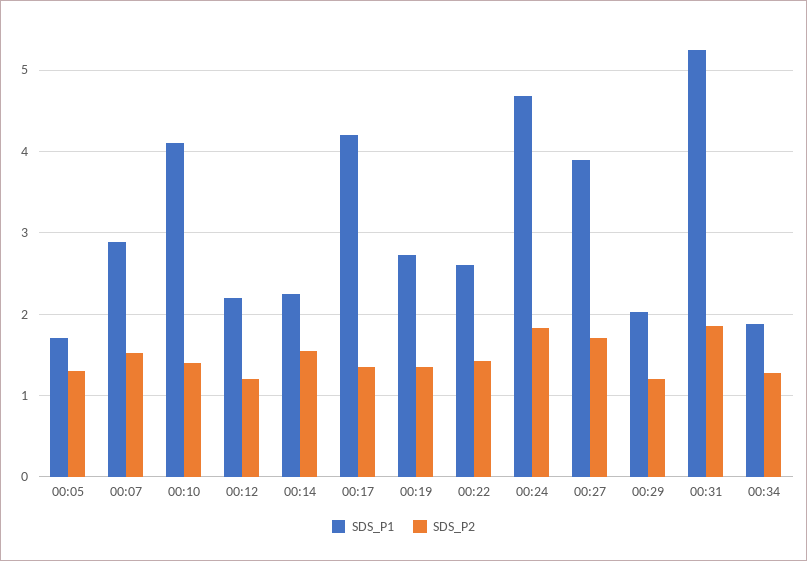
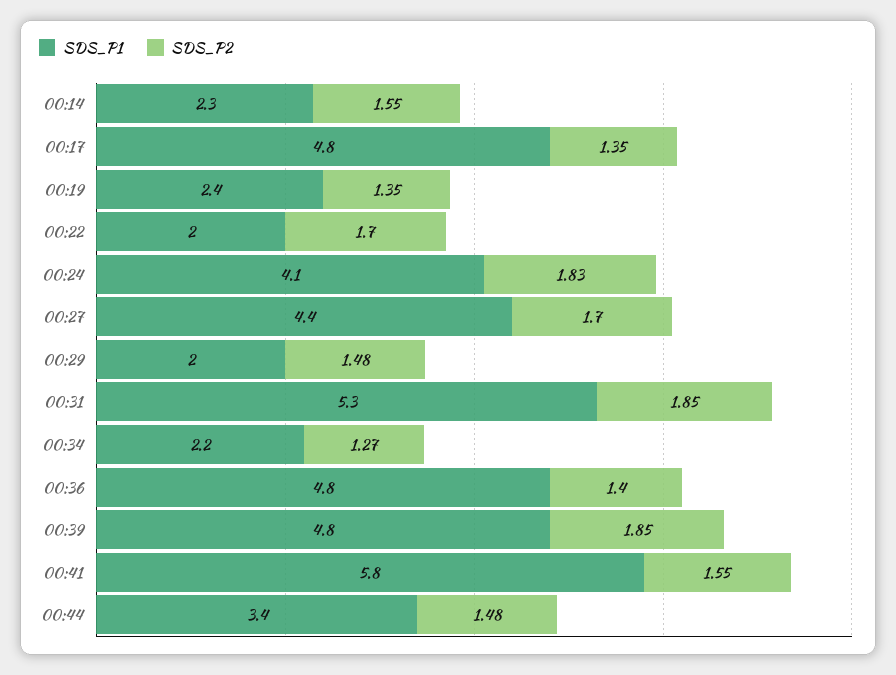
SDS_P1, 00:05: 1.7 -> none
SDS_P2, 00:05: 1.3 -> none
SDS_P1, 00:07: 2.9 -> none
SDS_P2, 00:07: 1.5 -> none
SDS_P1, 00:10: 4.1 -> none
SDS_P2, 00:10: 1.4 -> none
SDS_P1, 00:12: 2.2 -> none
SDS_P2, 00:12: 1.2 -> none
SDS_P1, 00:17: 4.2 -> 4.8
SDS_P1, 00:19: 2.7 -> 2.4
SDS_P1, 00:22: 2.6 -> 2
SDS_P2, 00:22: 1.4 -> 1.7
SDS_P1, 00:24: 4.7 -> 4.1
SDS_P1, 00:27: 3.9 -> 4.4
SDS_P2, 00:29: 1.2 -> 1.48
SDS_P1, 00:34: 1.9 -> 2.2
SDS_P1, 00:36: none -> 4.8
SDS_P2, 00:36: none -> 1.4
SDS_P1, 00:39: none -> 4.8
SDS_P2, 00:39: none -> 1.85
SDS_P1, 00:41: none -> 5.8
SDS_P2, 00:41: none -> 1.55
SDS_P1, 00:44: none -> 3.4
SDS_P2, 00:44: none -> 1.48

